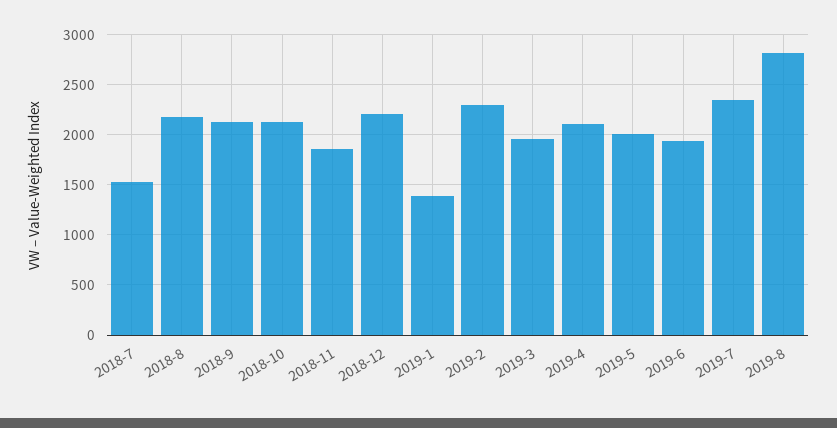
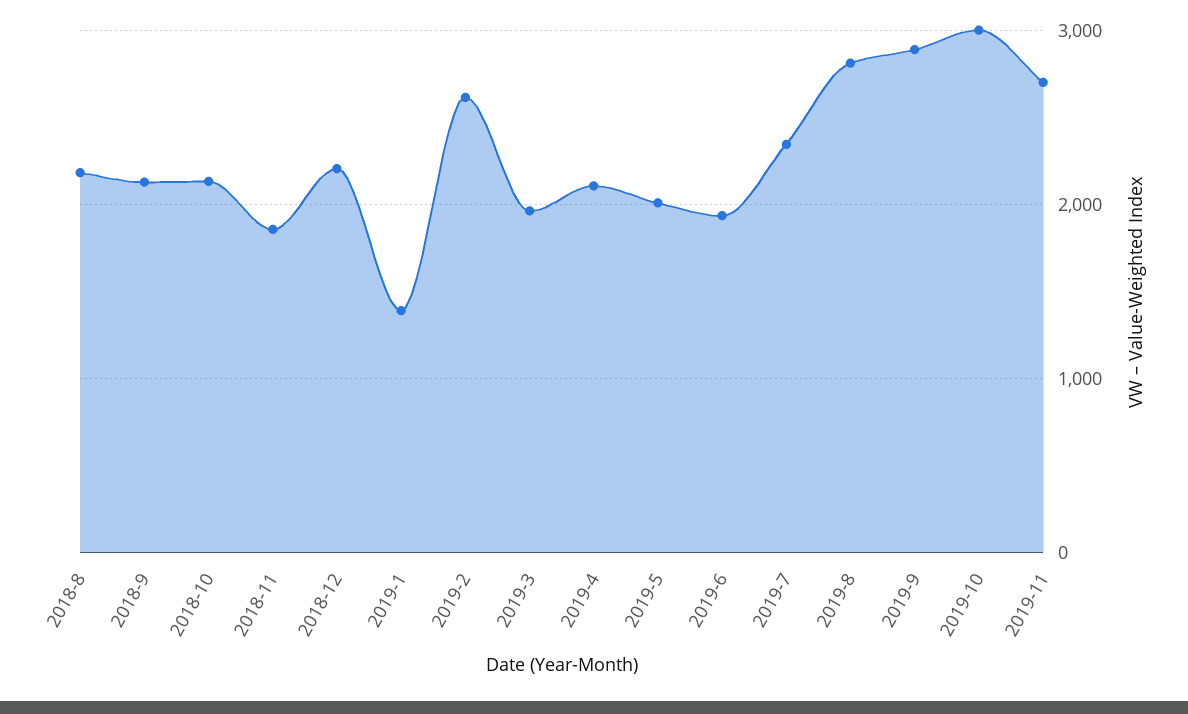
2018-7: 1500 -> none
2019-2: 2300 -> 2600
2019-9: none -> 2900
2019-10: none -> 3000
2019-11: none -> 2700

